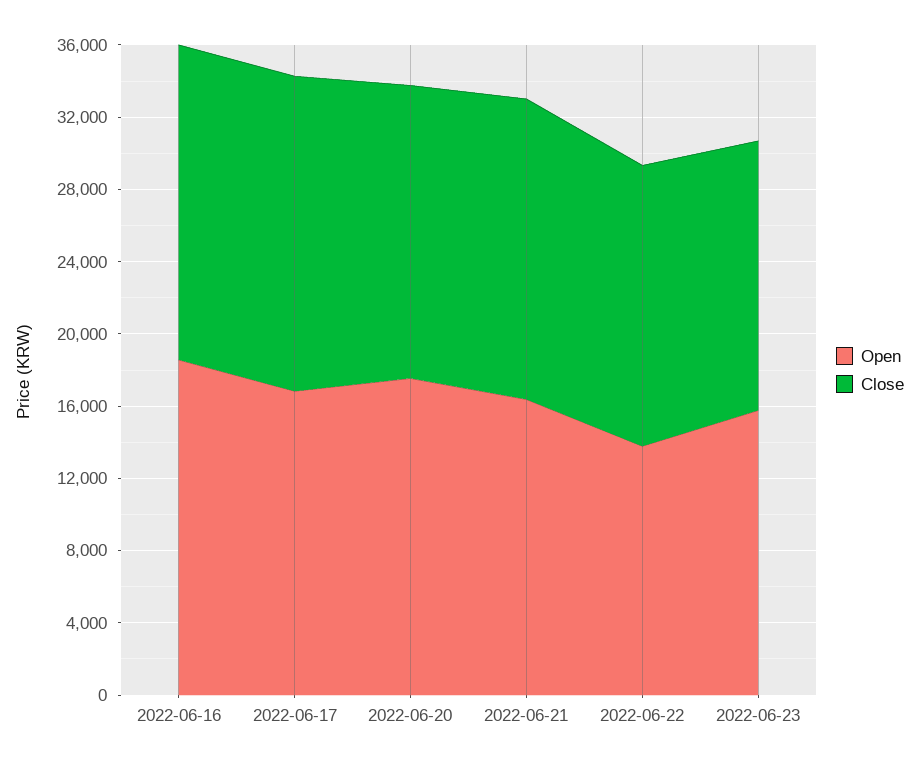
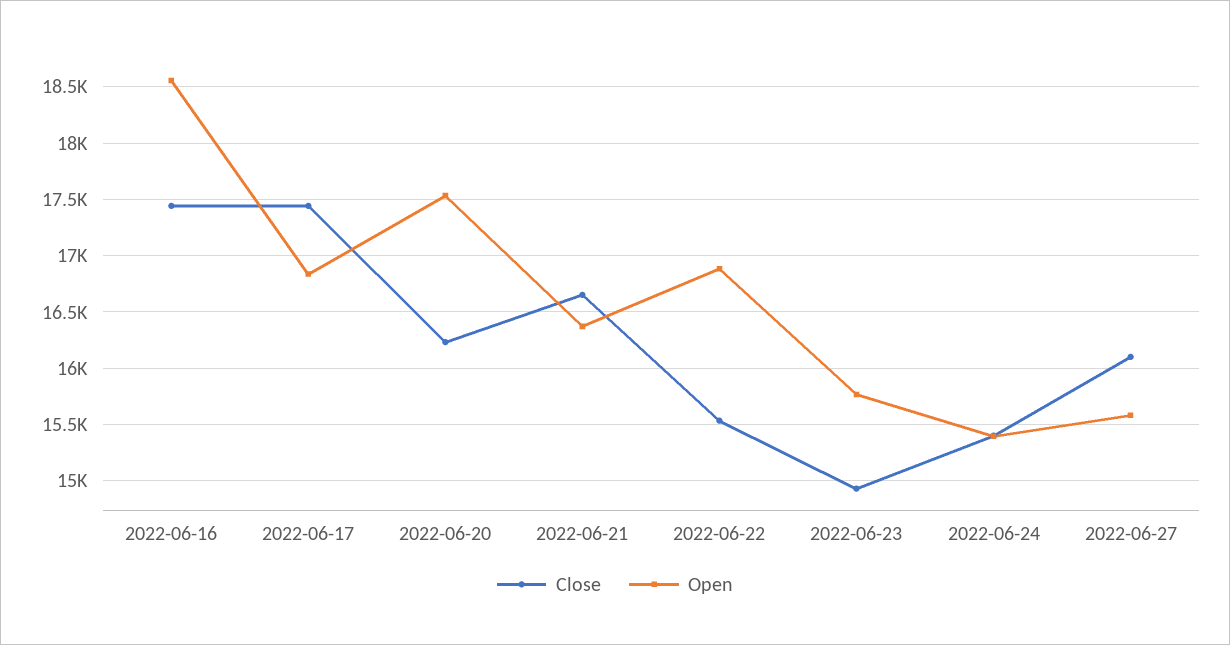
Open, 2022-06-22: 14000 -> 16900
Close, 2022-06-24: none -> 15400
Open, 2022-06-24: none -> 15400
Close, 2022-06-27: none -> 16100
Open, 2022-06-27: none -> 15600

